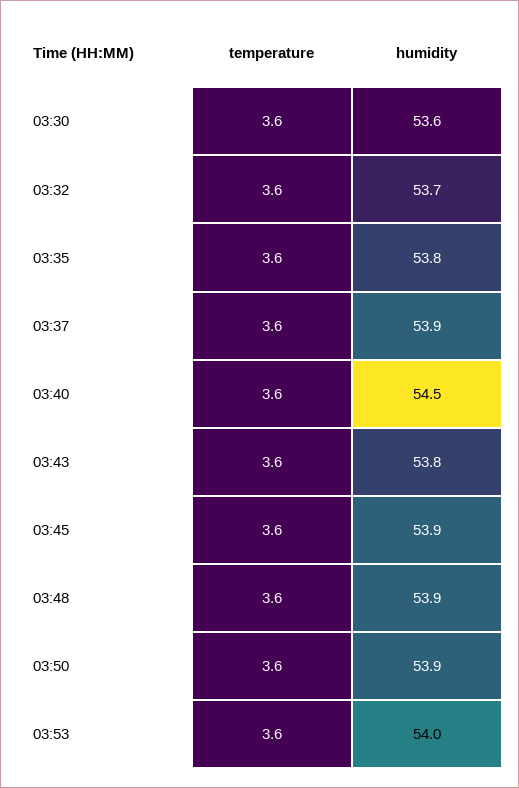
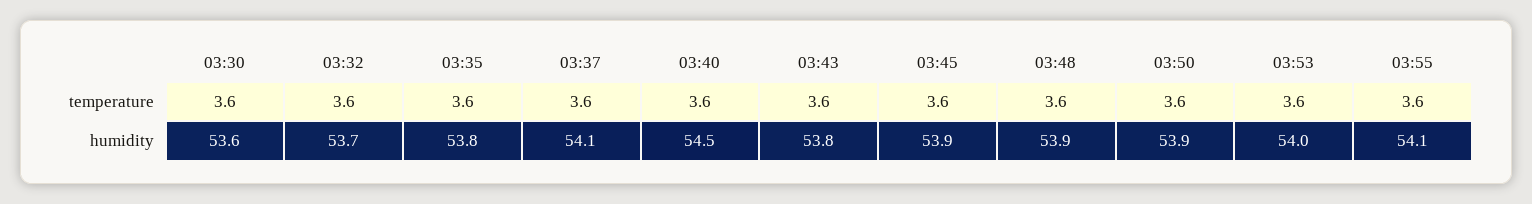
humidity, 03:37: 53.9 -> 54.1
temperature, 03:55: none -> 3.6
humidity, 03:55: none -> 54.1

